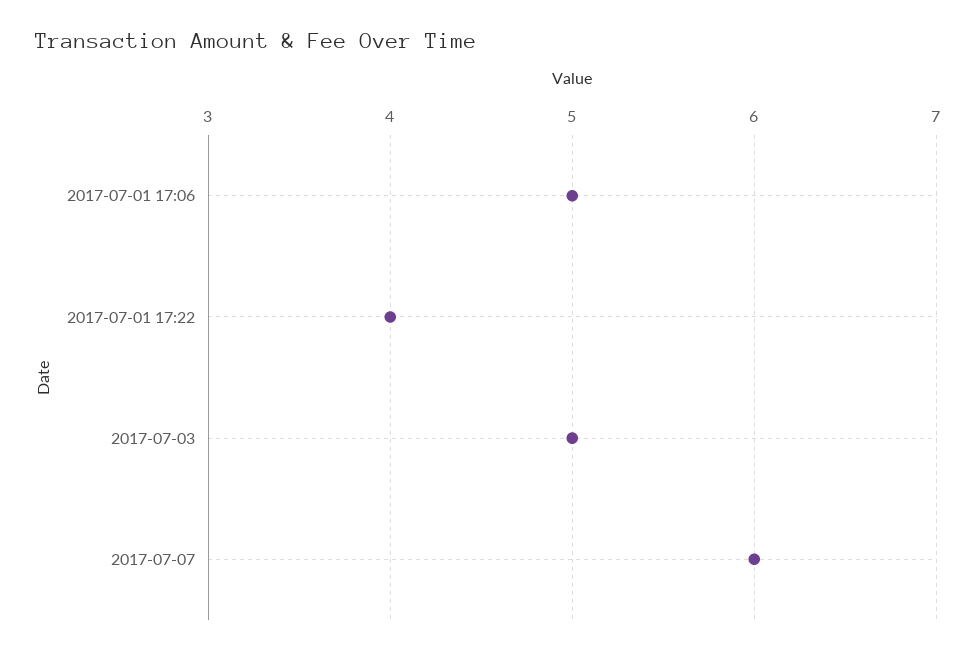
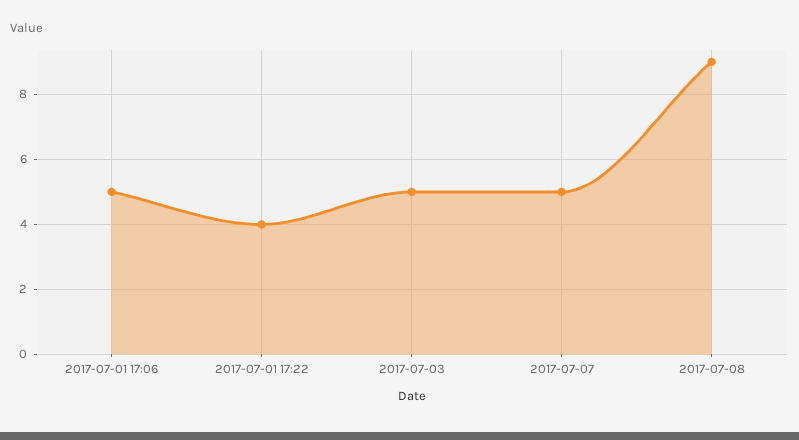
2017-07-07: 6 -> 5
2017-07-08: none -> 9

